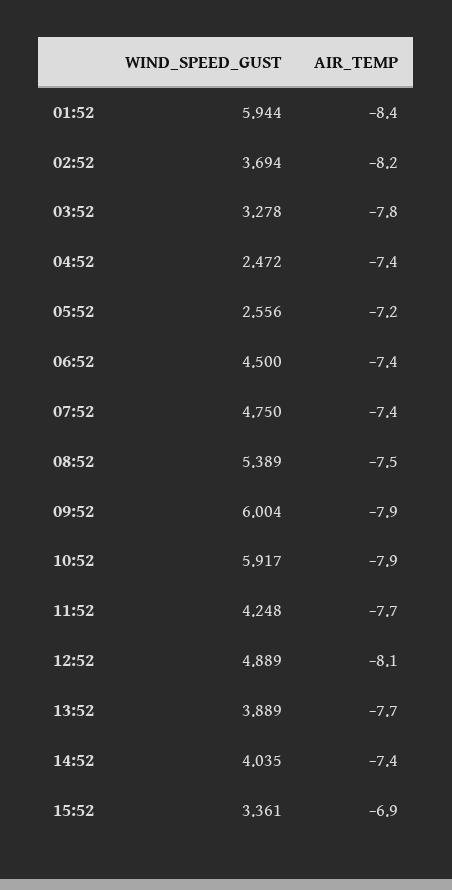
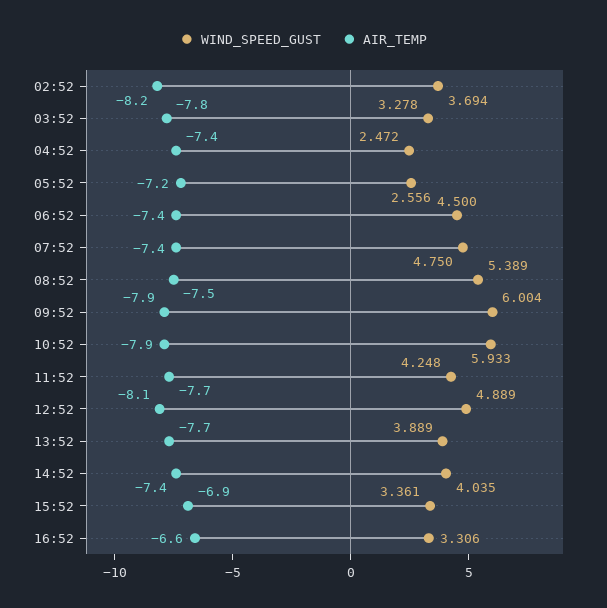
WIND_SPEED_GUST, 01:52: 5.944 -> none
AIR_TEMP, 01:52: -8.4 -> none
WIND_SPEED_GUST, 10:52: 5.917 -> 5.933
WIND_SPEED_GUST, 16:52: none -> 3.306
AIR_TEMP, 16:52: none -> -6.6

